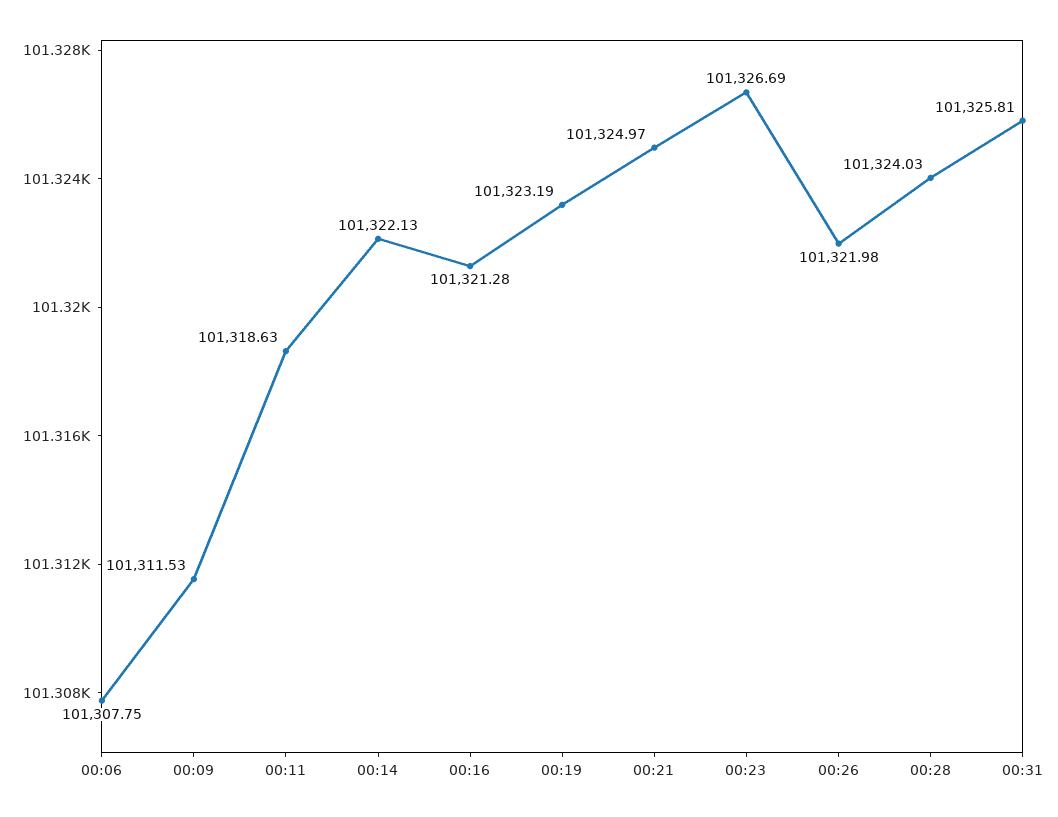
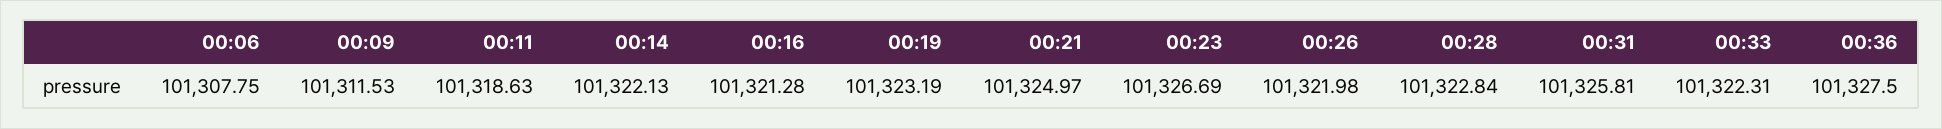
00:28: 101324.03 -> 101322.84
00:33: none -> 101322.31
00:36: none -> 101327.5

